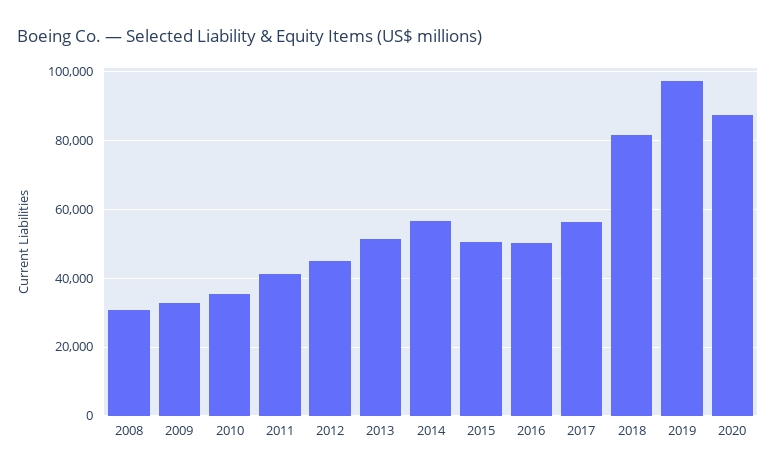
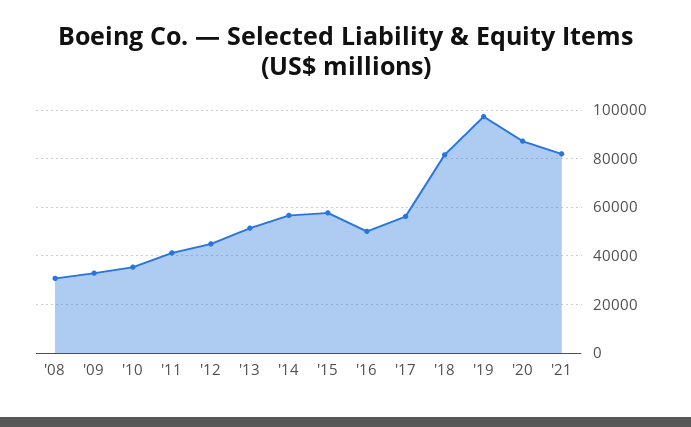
2015: 50000 -> 57500
'21: none -> 82500

